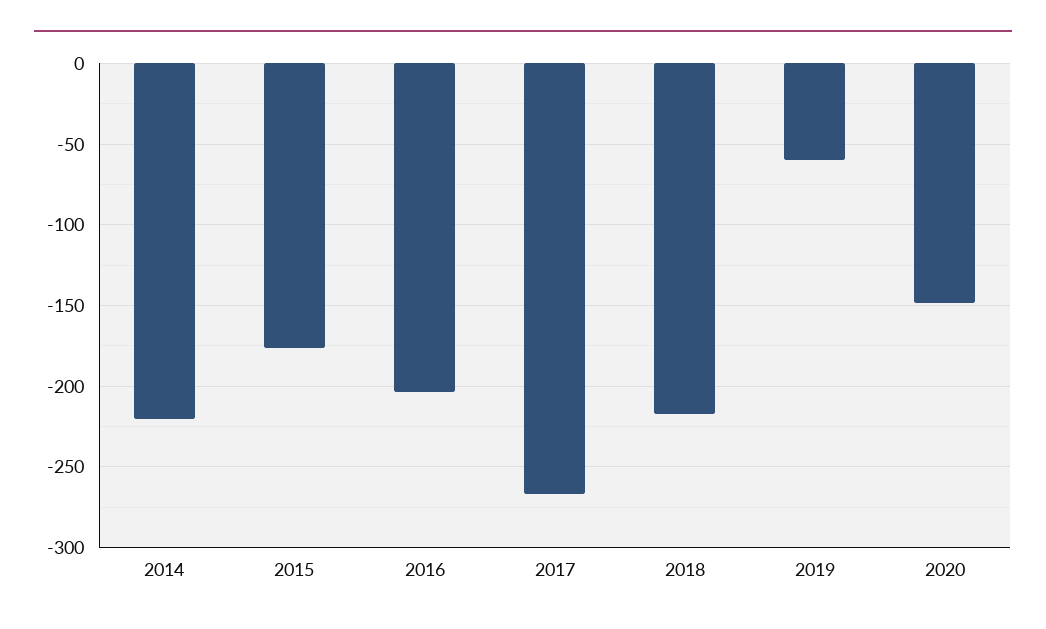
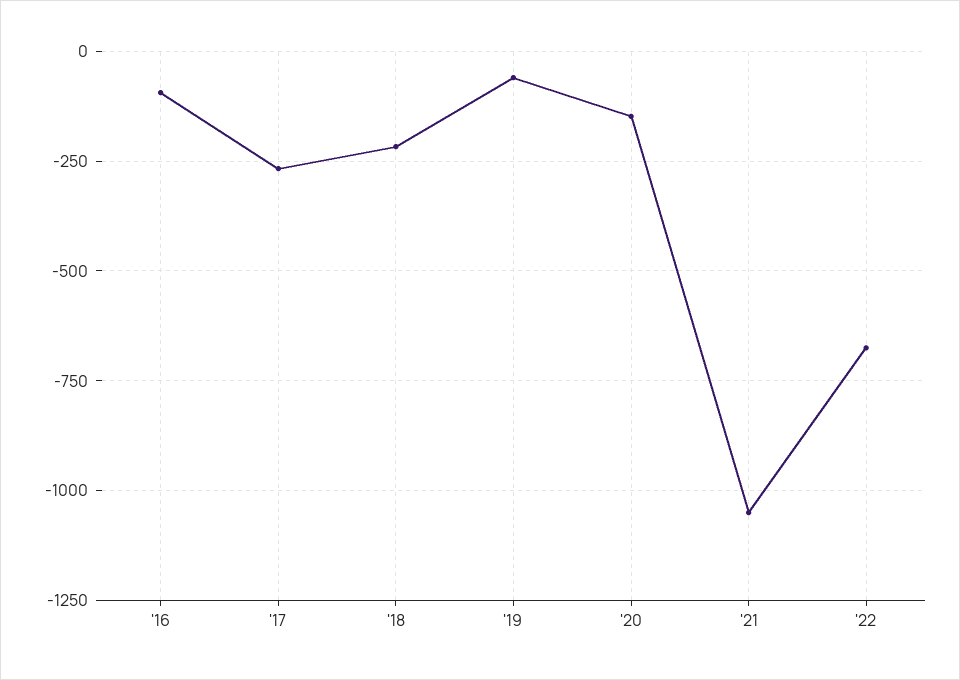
2014: -220 -> none
2015: -175 -> none
2016: -205 -> -100
'21: none -> -1050
'22: none -> -675

